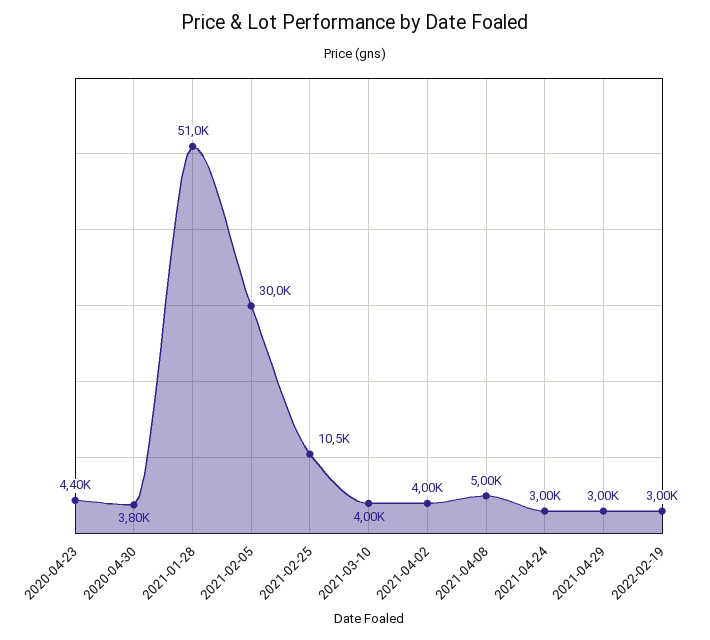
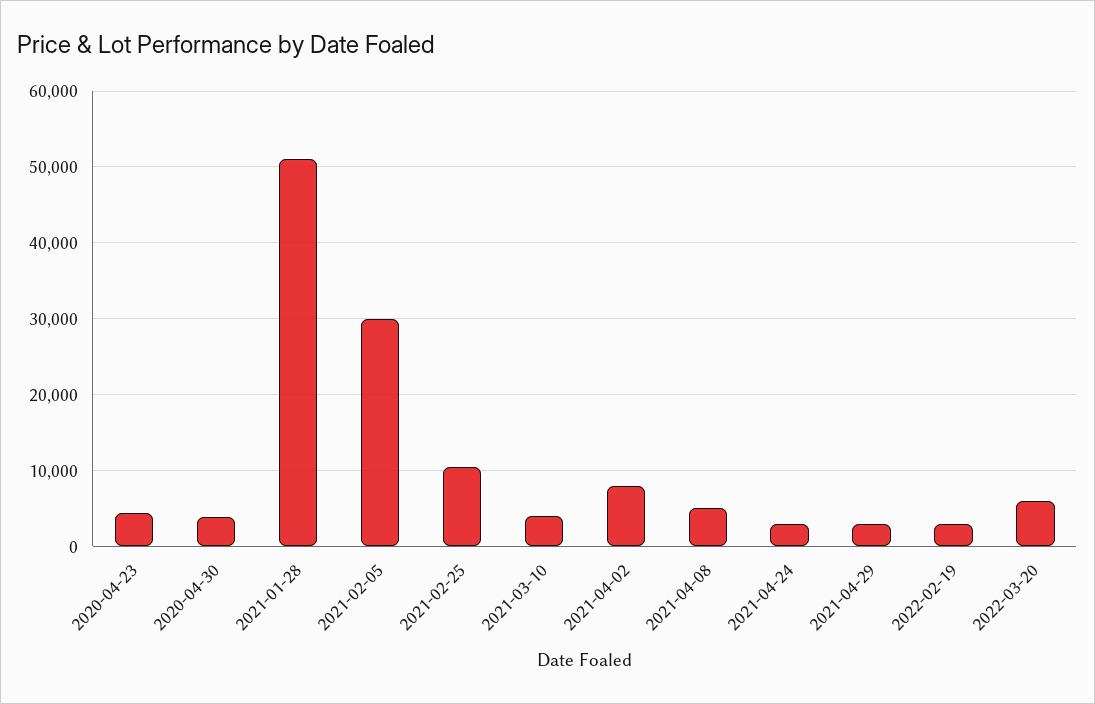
2021-04-02: 4000 -> 8000
2022-03-20: none -> 6000

